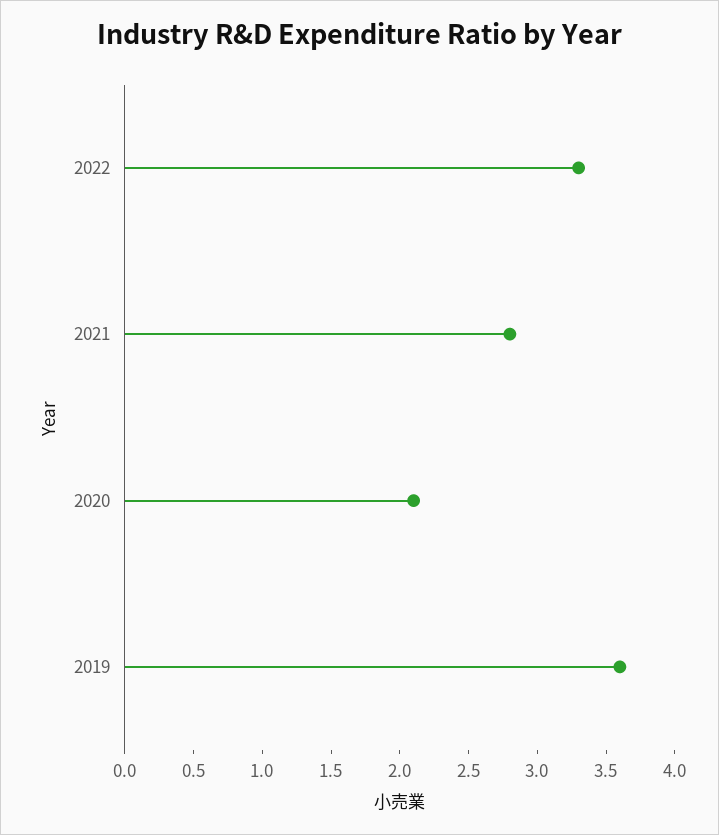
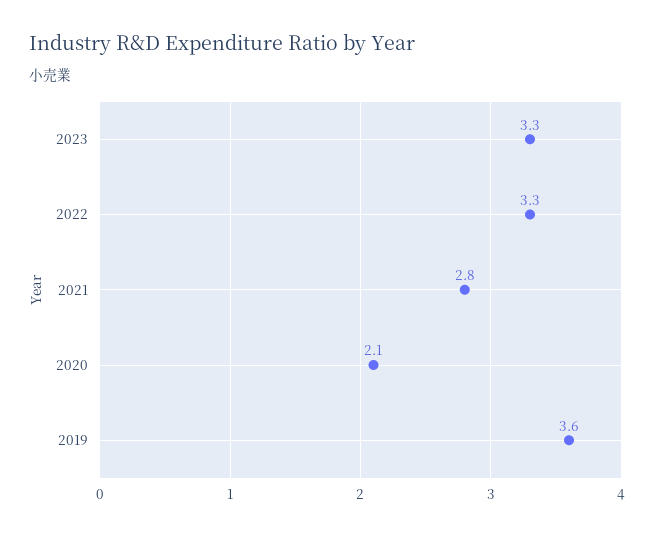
2023: none -> 3.3

